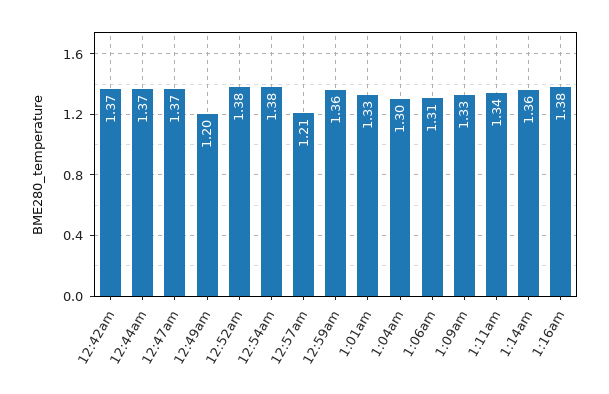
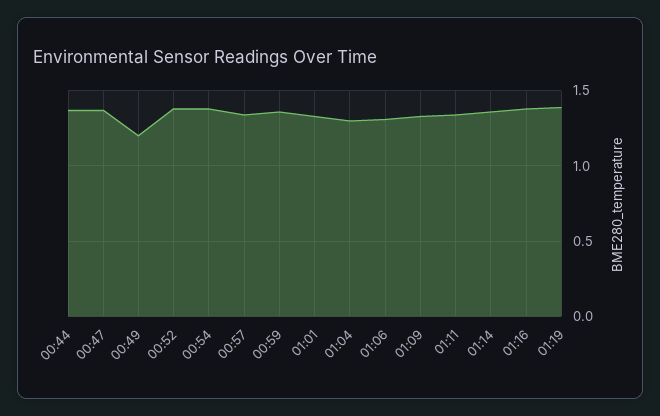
12:42am: 1.37 -> none
12:57am: 1.21 -> 1.35
01:19: none -> 1.4

